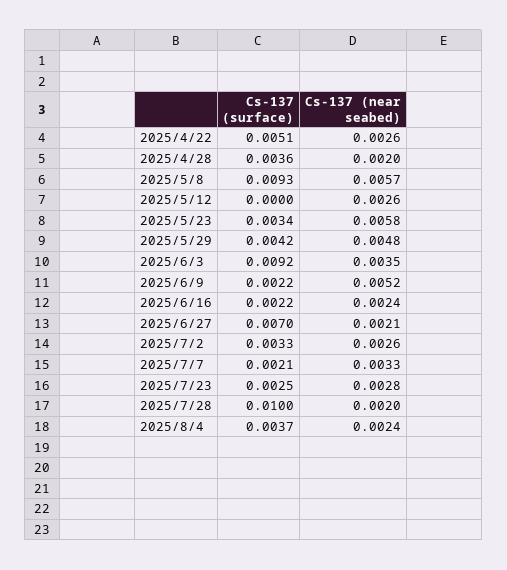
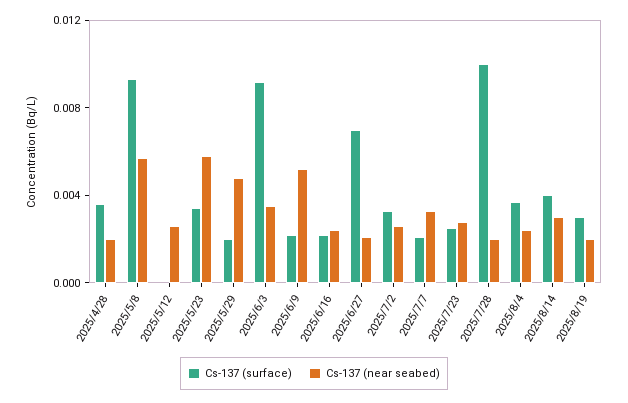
Cs-137 (surface), 2025/4/22: 0.0051 -> none
Cs-137 (near seabed), 2025/4/22: 0.0026 -> none
Cs-137 (surface), 2025/5/29: 0.0042 -> 0.002
Cs-137 (surface), 2025/8/14: none -> 0.004
Cs-137 (near seabed), 2025/8/14: none -> 0.003
Cs-137 (surface), 2025/8/19: none -> 0.003
Cs-137 (near seabed), 2025/8/19: none -> 0.002

